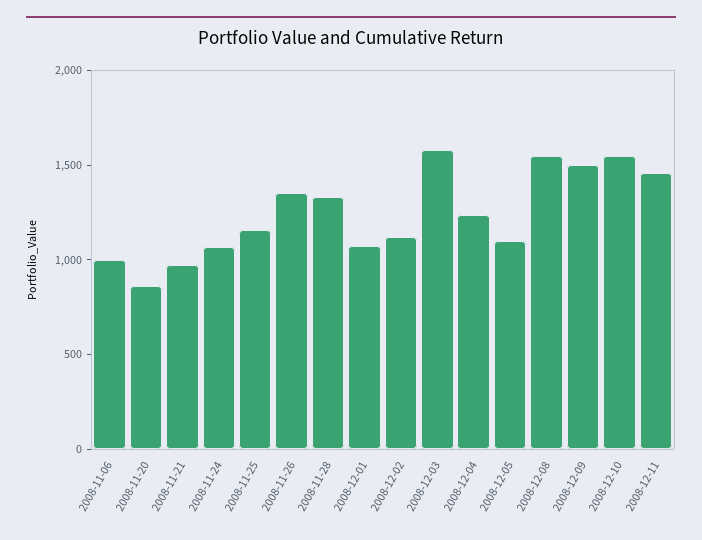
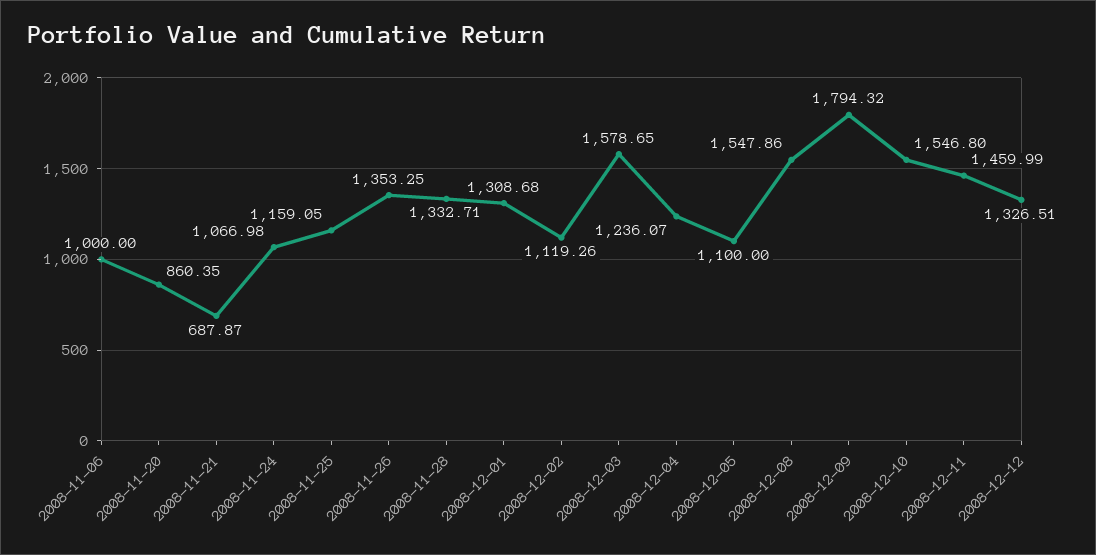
2008-11-21: 1000 -> 687.87
2008-12-01: 1100 -> 1308.68
2008-12-09: 1500 -> 1794.32
2008-12-12: none -> 1326.51

